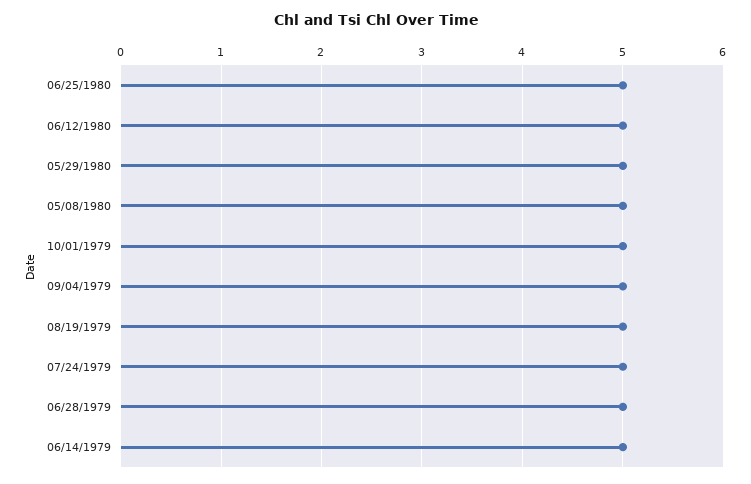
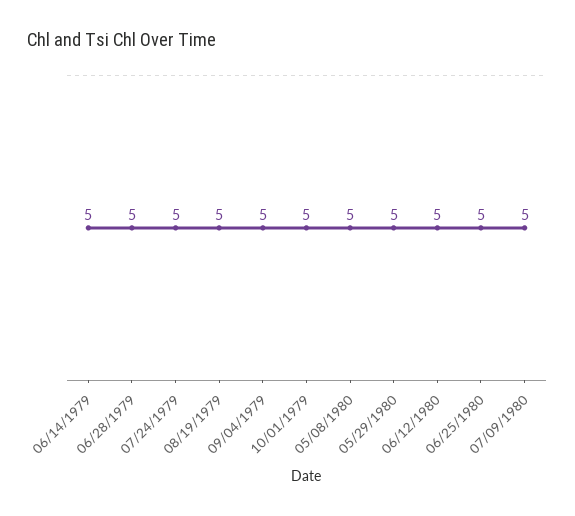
07/09/1980: none -> 5

